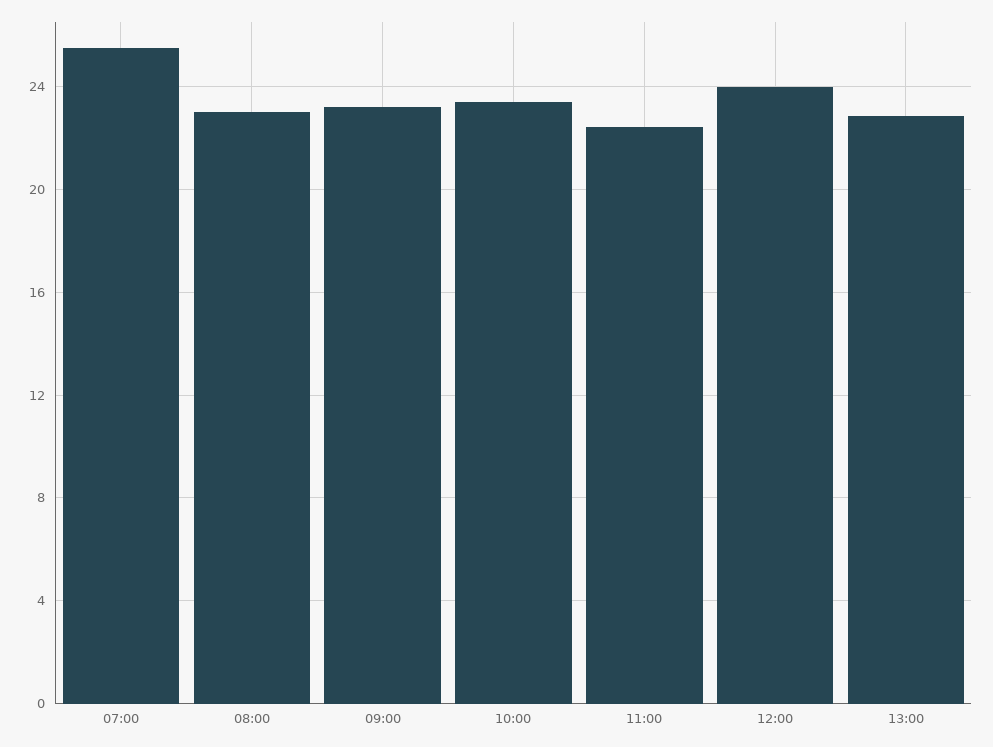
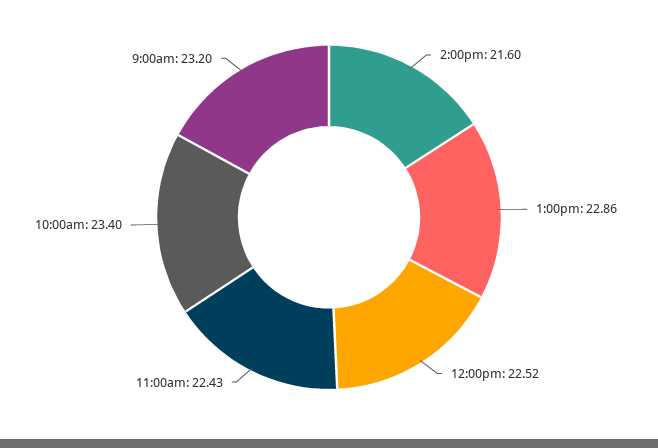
07:00: 25.5 -> none
08:00: 23 -> none
12:00: 24 -> 22.52
2:00pm: none -> 21.6

